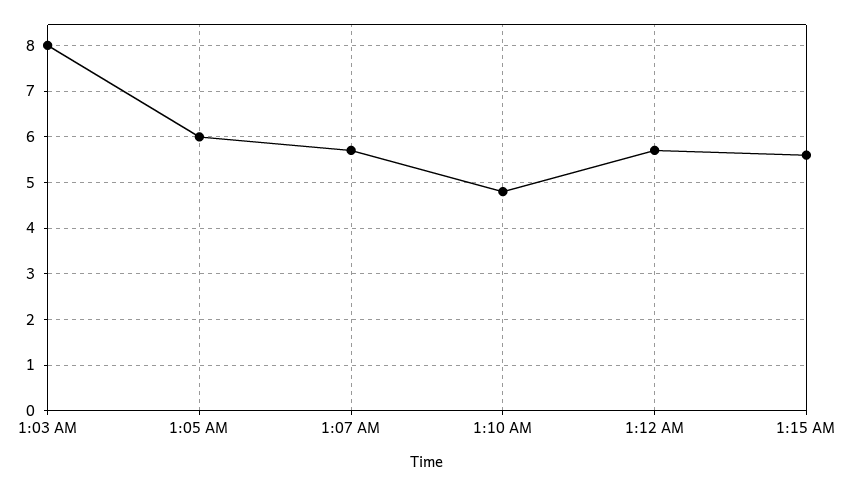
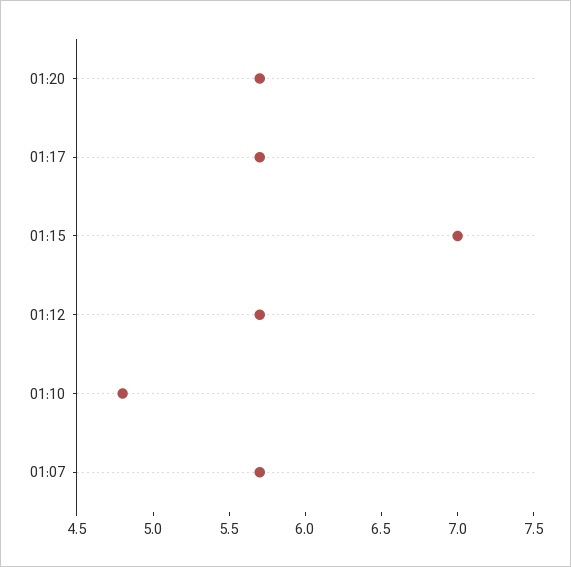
1:03 AM: 8 -> none
1:05 AM: 6 -> none
1:15 AM: 5.5 -> 7
01:20: none -> 5.7
01:17: none -> 5.7

